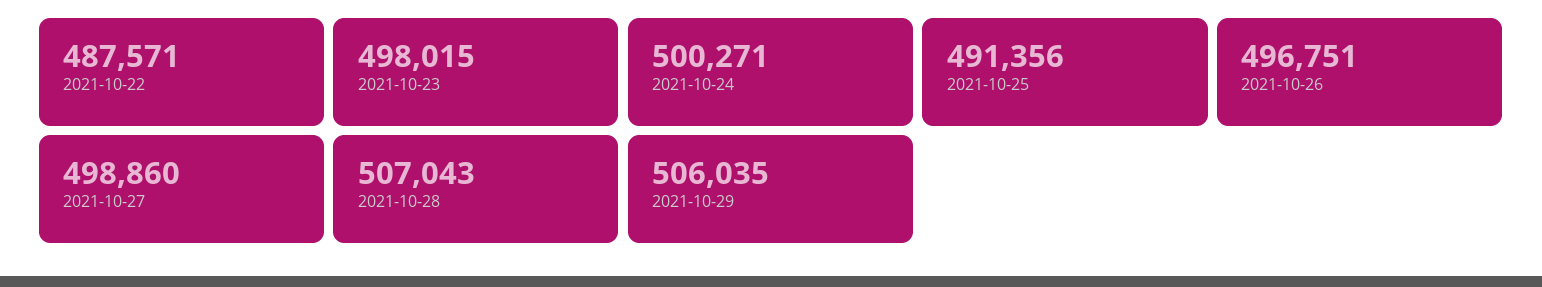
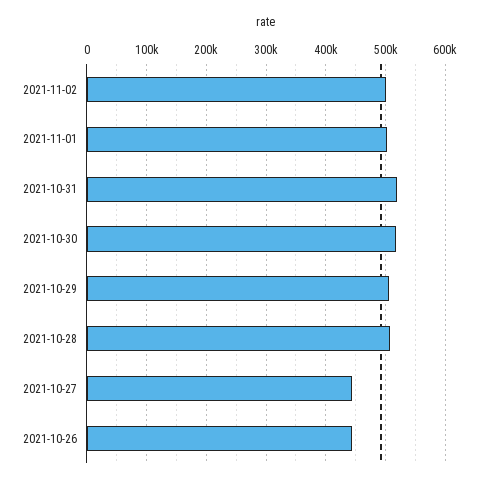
2021-10-22: 487571 -> none
2021-10-23: 498015 -> none
2021-10-24: 500271 -> none
2021-10-25: 491356 -> none
2021-10-26: 496751 -> 440000
2021-10-27: 498860 -> 440000
2021-11-02: none -> 500000
2021-11-01: none -> 500000
2021-10-31: none -> 520000
2021-10-30: none -> 520000

